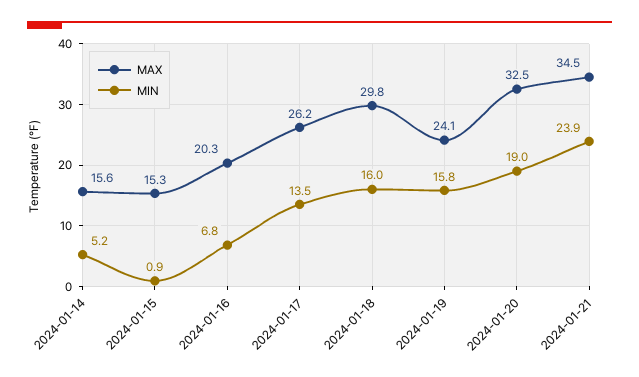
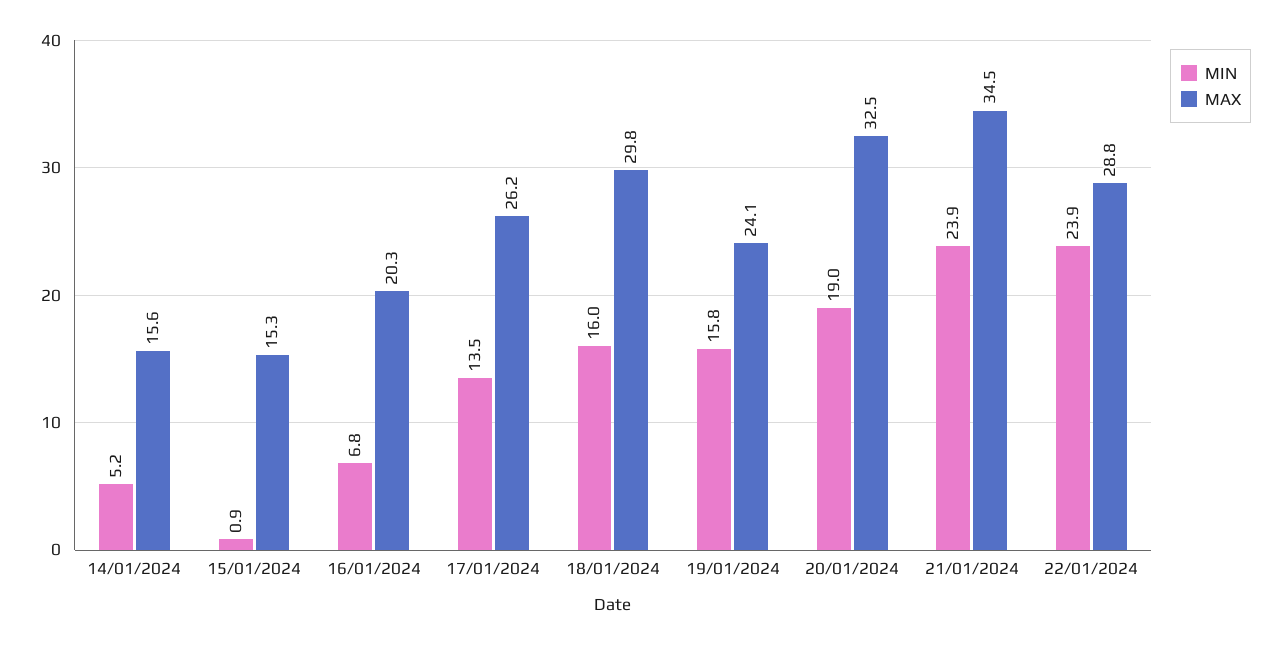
MIN, 22/01/2024: none -> 23.9
MAX, 22/01/2024: none -> 28.8

